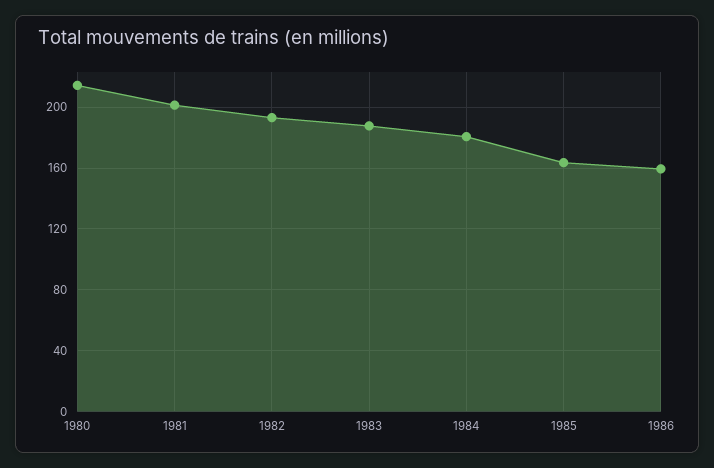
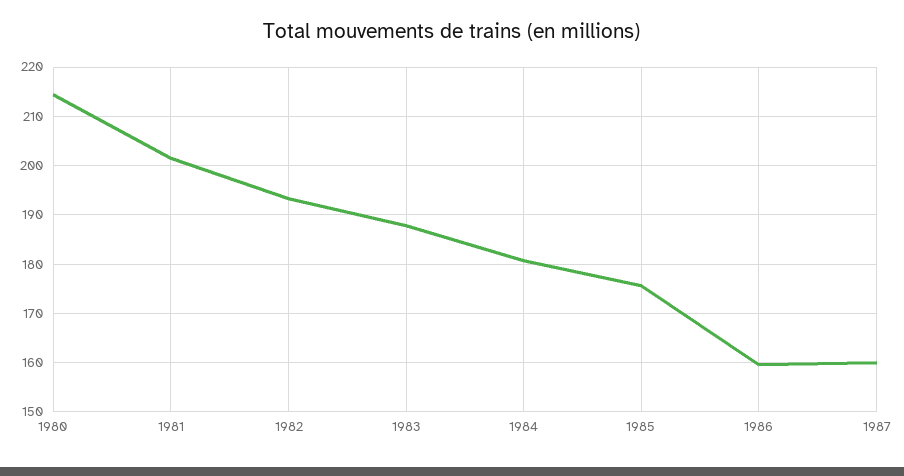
1985: 165 -> 176
1987: none -> 160

